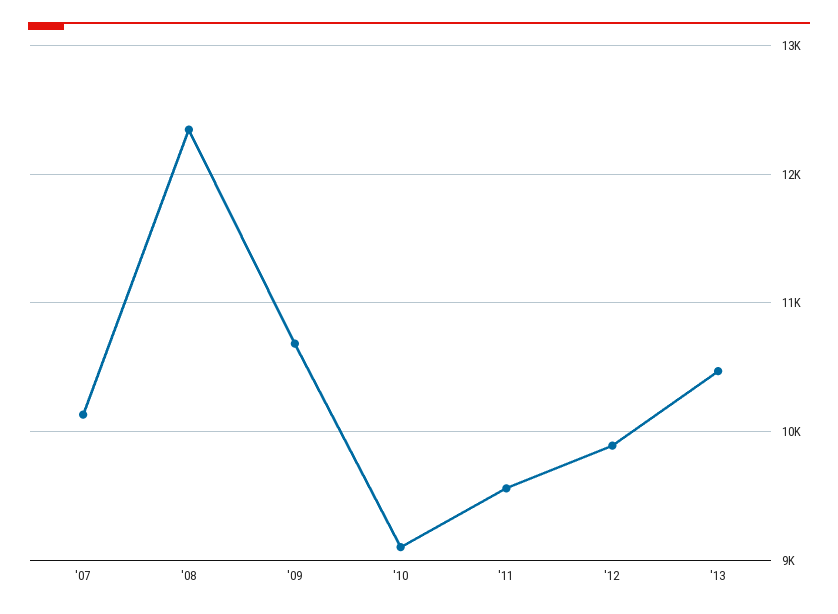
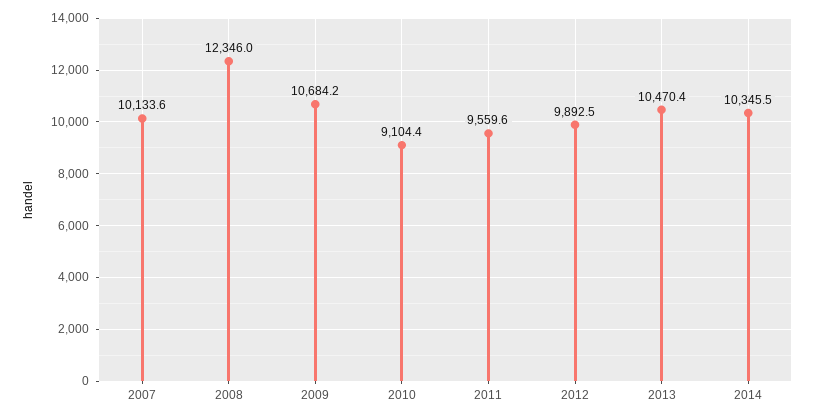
2014: none -> 10345.5

